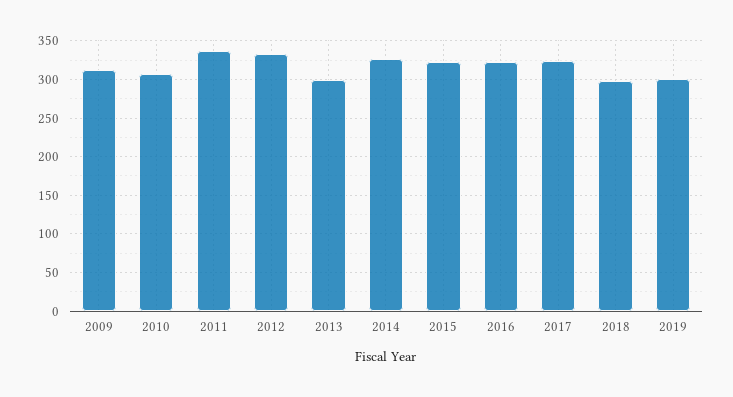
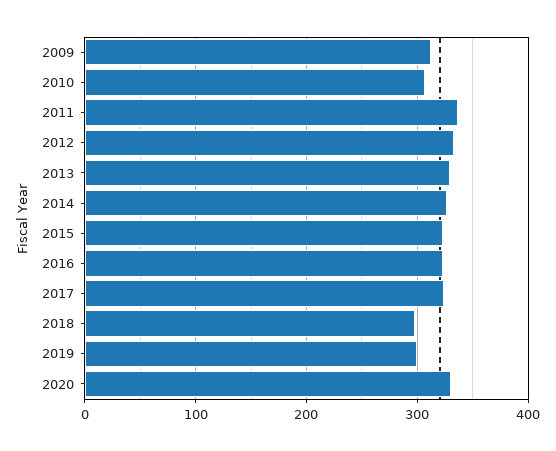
2013: 300 -> 330
2020: none -> 330

